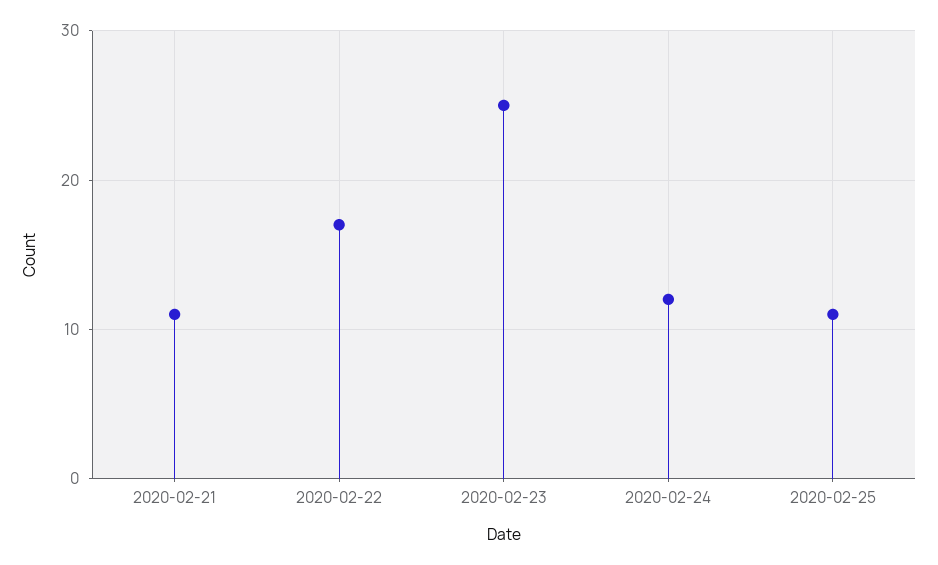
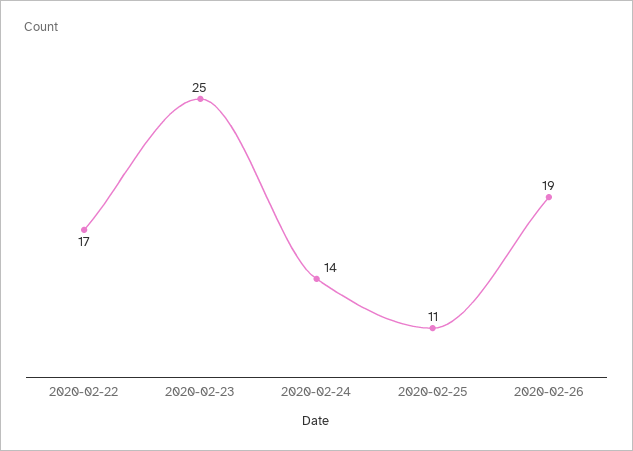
2020-02-21: 11 -> none
2020-02-24: 12 -> 14
2020-02-26: none -> 19

